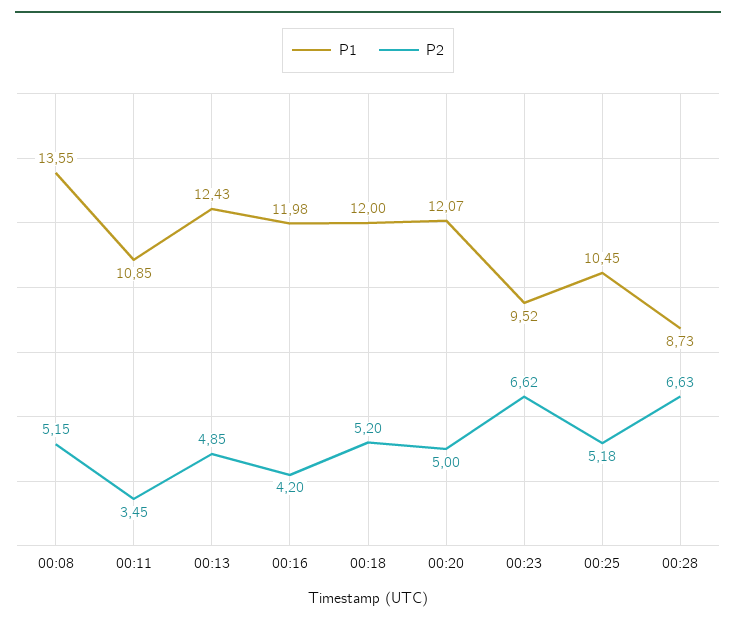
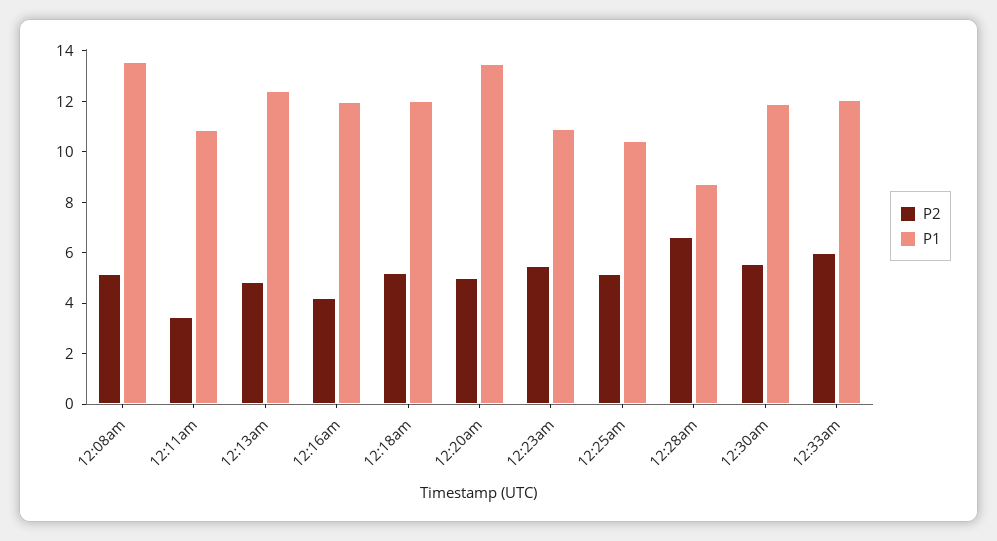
P1, 00:20: 12.07 -> 13.5
P1, 00:23: 9.52 -> 11
P2, 00:23: 6.62 -> 5.5
P2, 12:30am: none -> 5.5
P1, 12:30am: none -> 12
P2, 12:33am: none -> 6
P1, 12:33am: none -> 12

